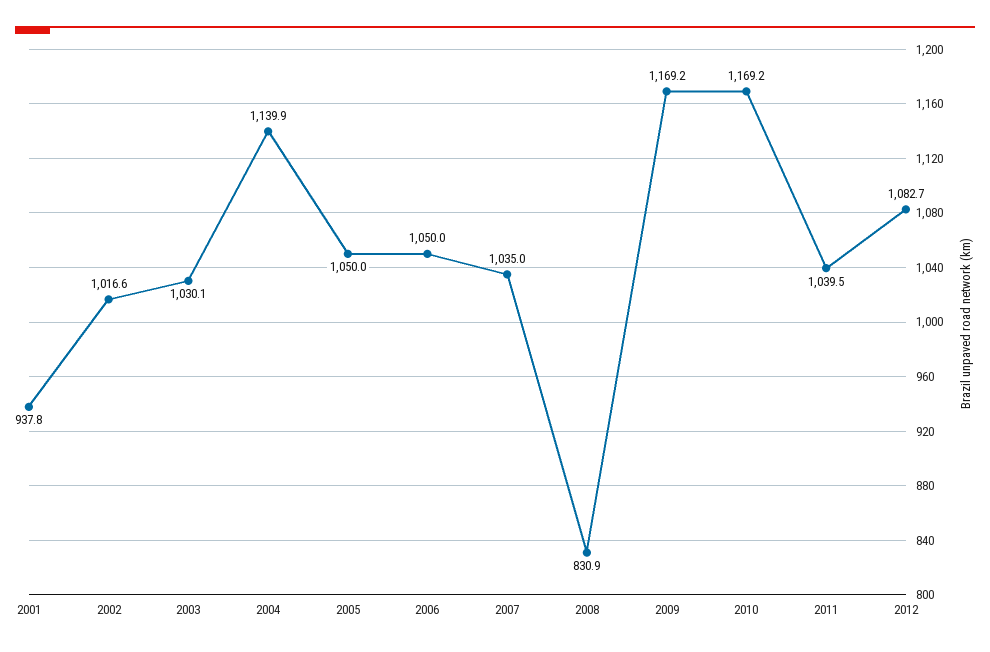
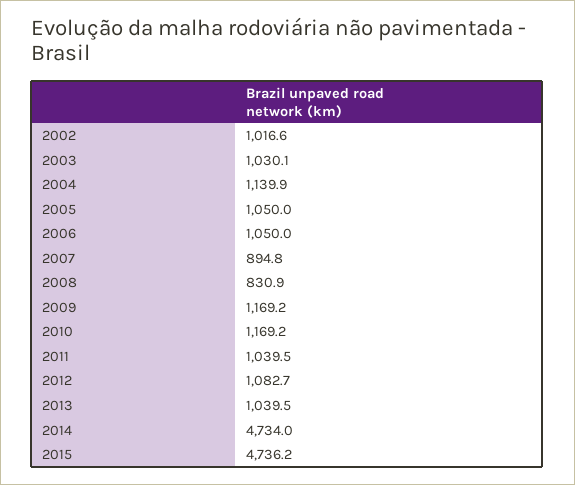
2001: 937.8 -> none
2007: 1035 -> 894.8
2013: none -> 1039.5
2014: none -> 4734
2015: none -> 4736.2

